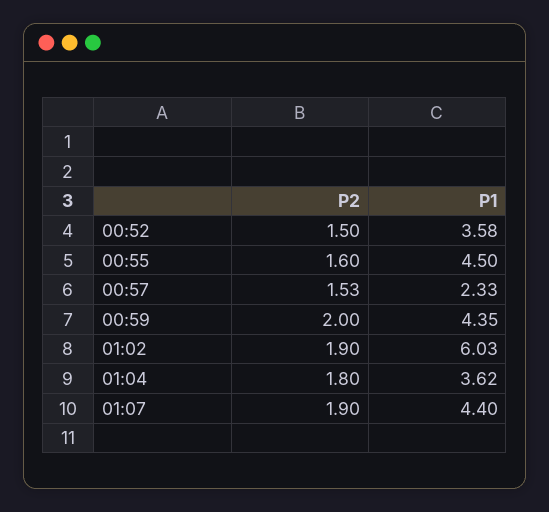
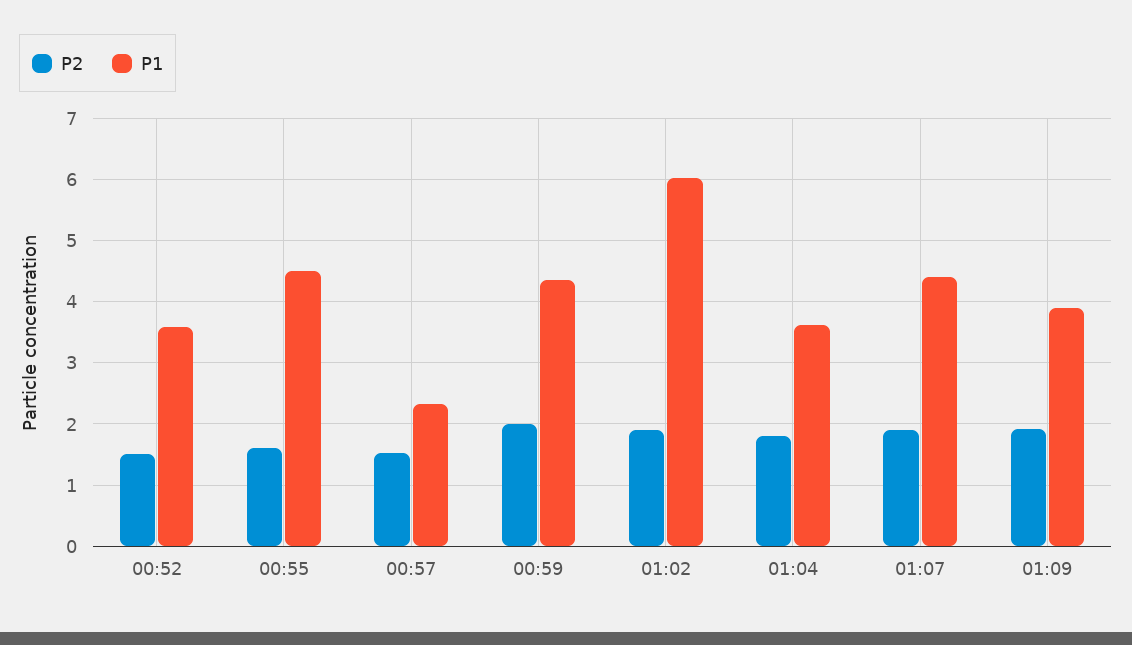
P2, 01:09: none -> 1.9
P1, 01:09: none -> 3.9

